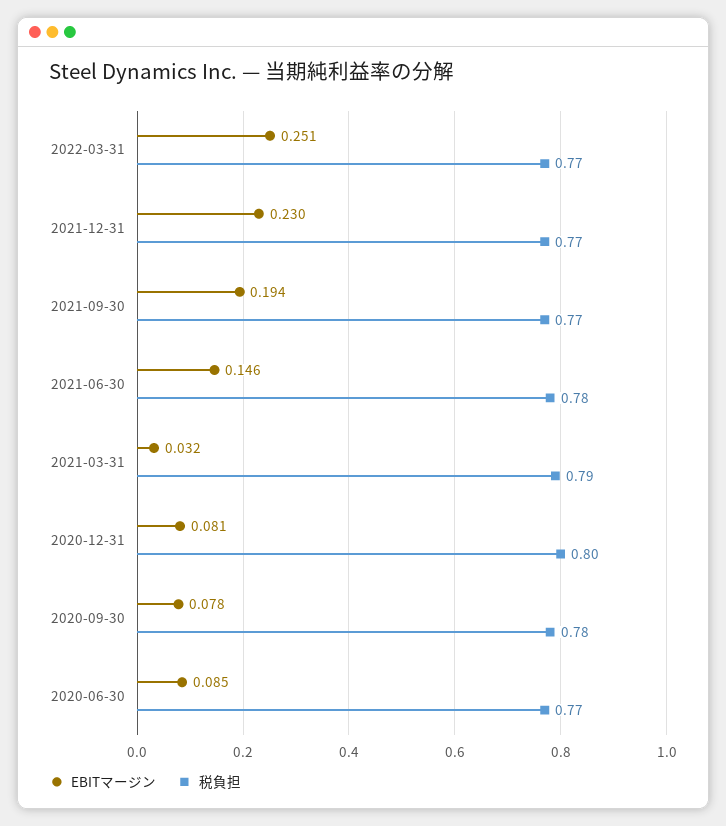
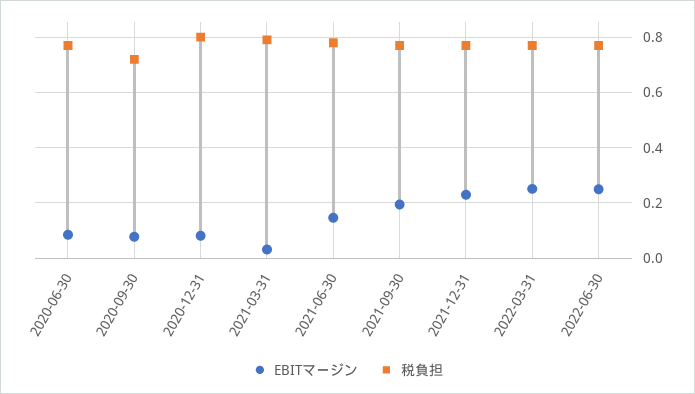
税負担, 2020-09-30: 0.78 -> 0.725
EBITマージン, 2022-06-30: none -> 0.25
税負担, 2022-06-30: none -> 0.775

